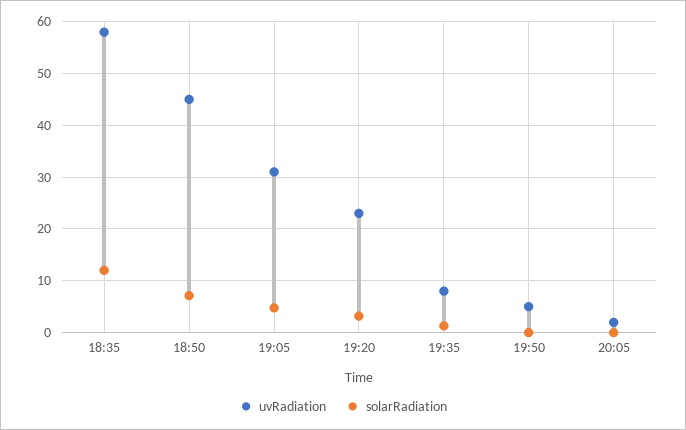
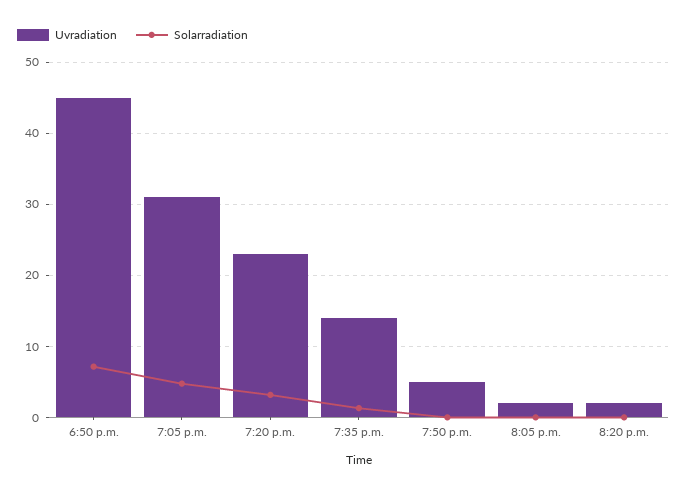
uvRadiation, 18:35: 58 -> none
solarRadiation, 18:35: 12 -> none
uvRadiation, 19:35: 8 -> 14
uvRadiation, 8:20 p.m.: none -> 2
solarRadiation, 8:20 p.m.: none -> 0

